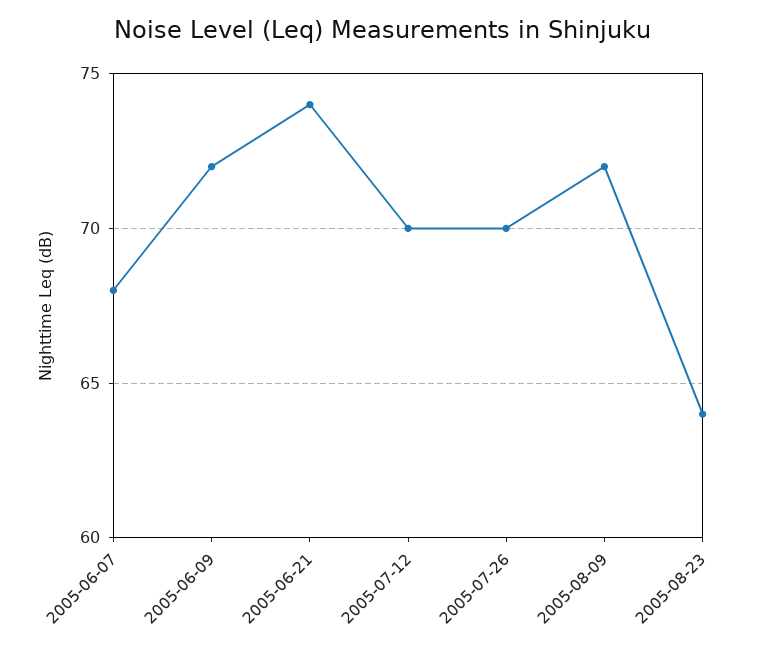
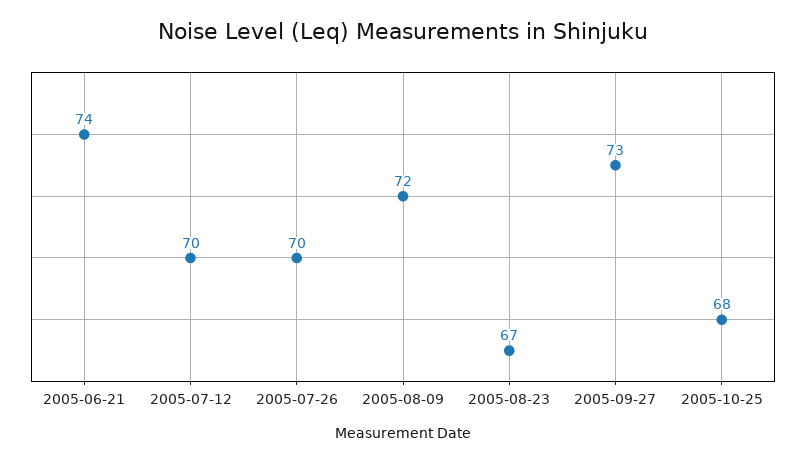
2005-06-07: 68 -> none
2005-06-09: 72 -> none
2005-08-23: 64 -> 67
2005-09-27: none -> 73
2005-10-25: none -> 68

